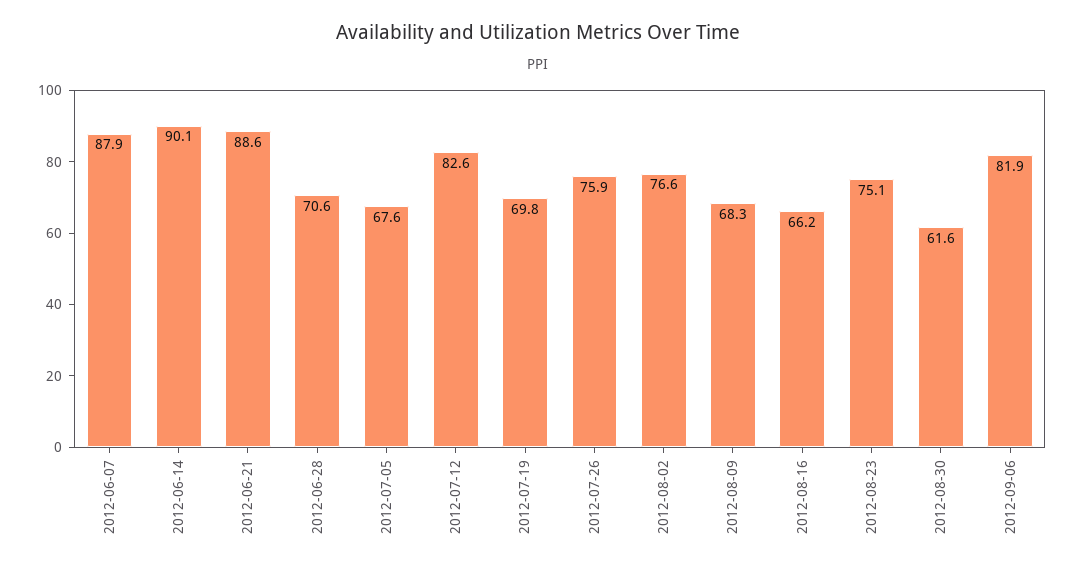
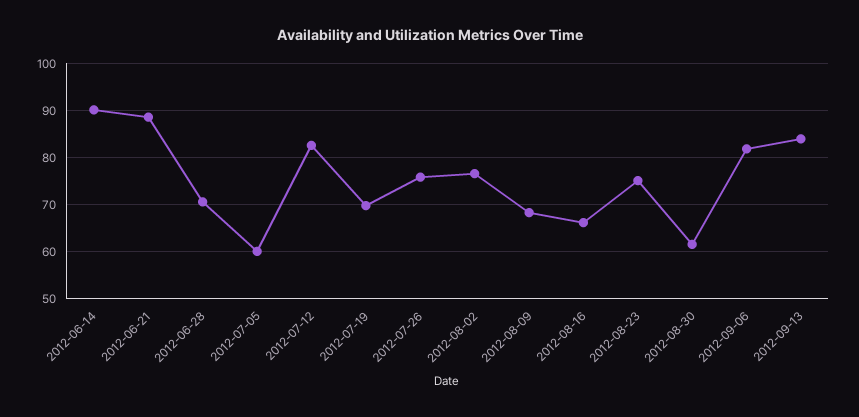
2012-06-07: 87.9 -> none
2012-07-05: 67.6 -> 60
2012-09-13: none -> 84

